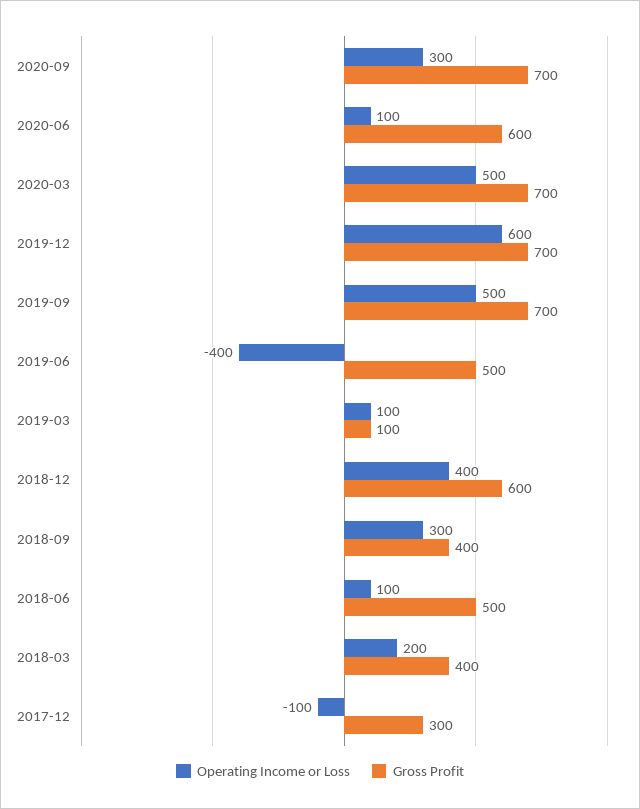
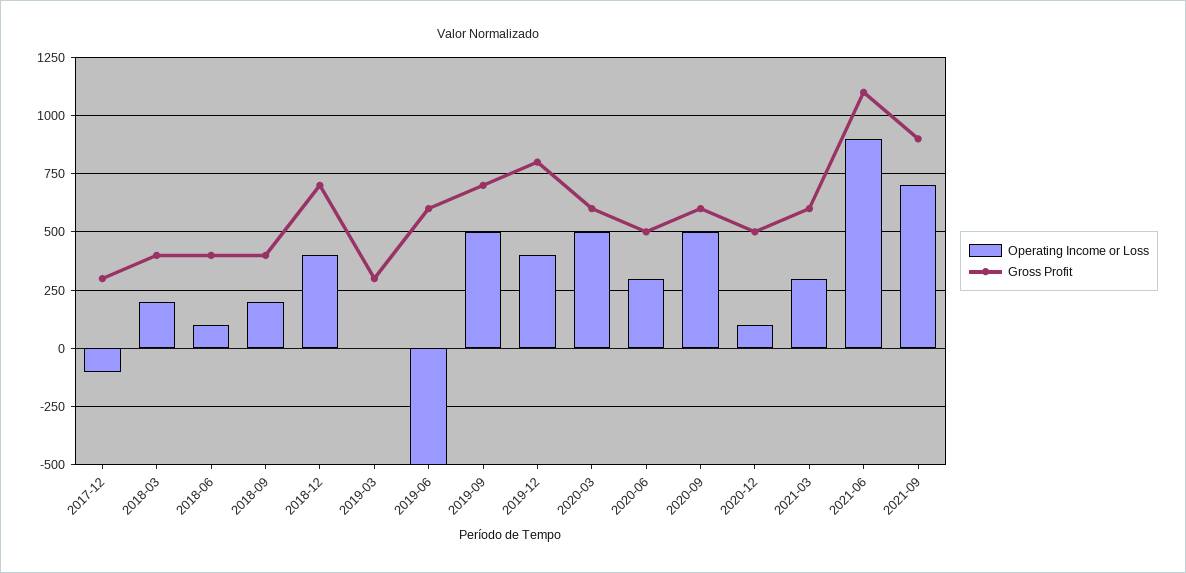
Operating Income or Loss, 2020-09: 300 -> 500
Gross Profit, 2020-09: 700 -> 600
Operating Income or Loss, 2020-06: 100 -> 300
Gross Profit, 2020-06: 600 -> 500
Gross Profit, 2020-03: 700 -> 600
Operating Income or Loss, 2019-12: 600 -> 400
Gross Profit, 2019-12: 700 -> 800
Operating Income or Loss, 2019-06: -400 -> -500
Gross Profit, 2019-06: 500 -> 600
Operating Income or Loss, 2019-03: 100 -> 0
Gross Profit, 2019-03: 100 -> 300
Gross Profit, 2018-12: 600 -> 700
Operating Income or Loss, 2018-09: 300 -> 200
Gross Profit, 2018-06: 500 -> 400
Operating Income or Loss, 2020-12: none -> 100
Gross Profit, 2020-12: none -> 500
Operating Income or Loss, 2021-03: none -> 300
Gross Profit, 2021-03: none -> 600
Operating Income or Loss, 2021-06: none -> 900
Gross Profit, 2021-06: none -> 1100
Operating Income or Loss, 2021-09: none -> 700
Gross Profit, 2021-09: none -> 900

